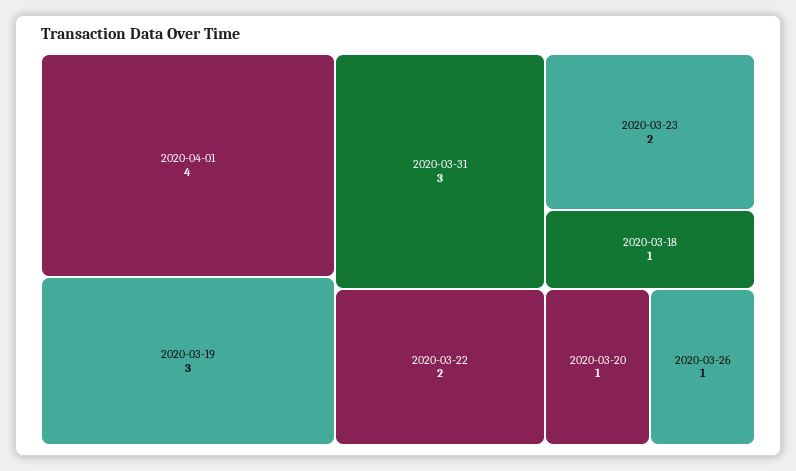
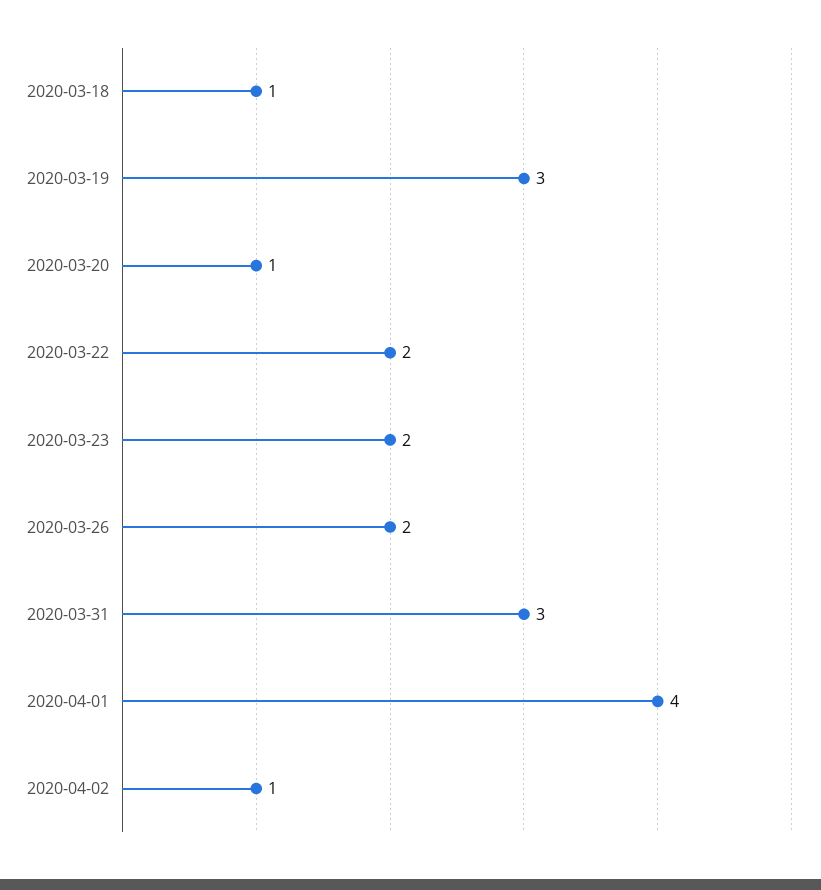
2020-03-26: 1 -> 2
2020-04-02: none -> 1

